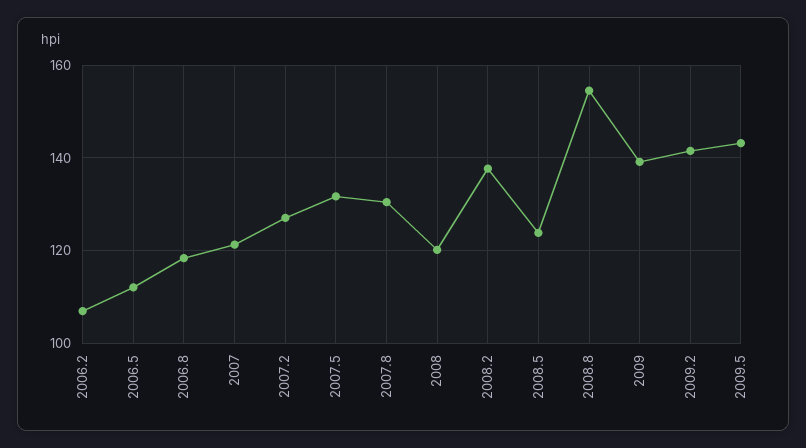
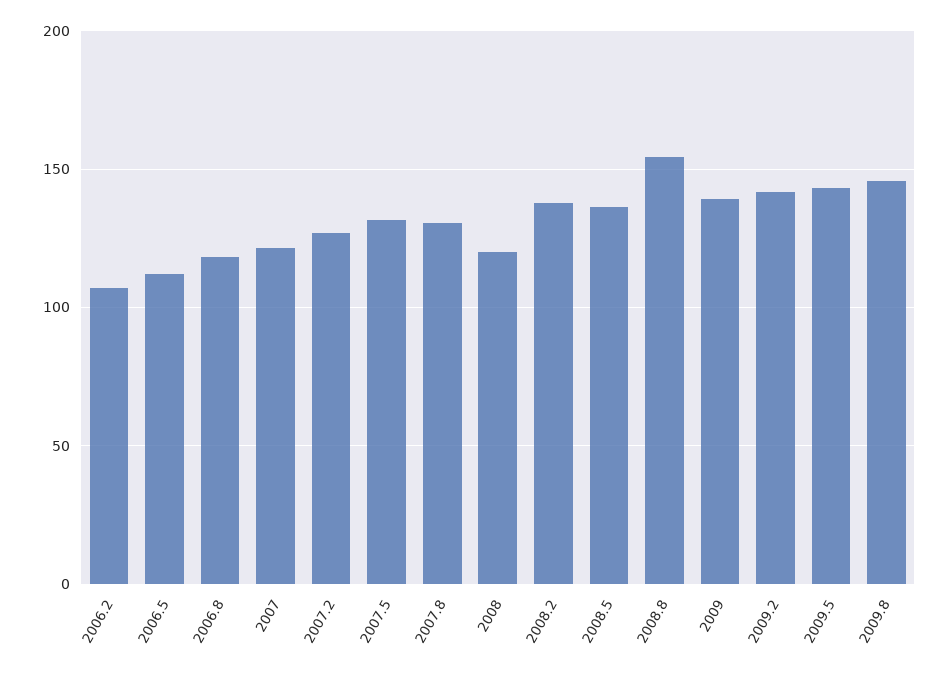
2008.5: 124 -> 135
2009.8: none -> 145

